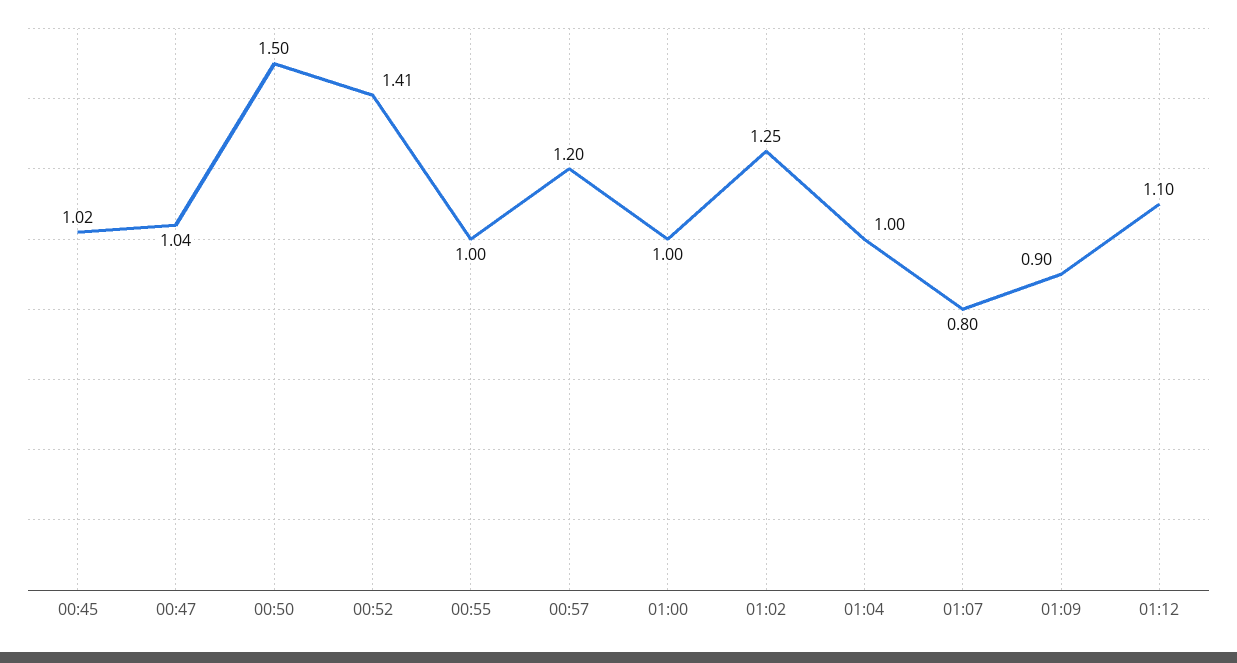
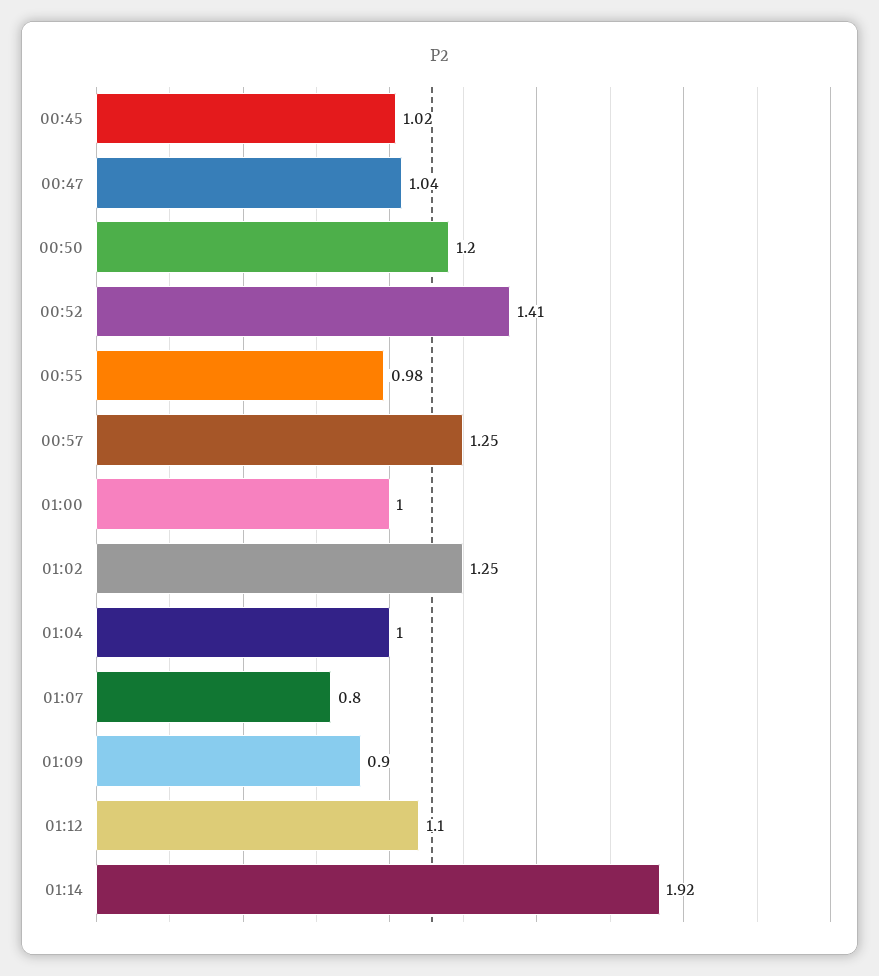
00:50: 1.5 -> 1.2
00:55: 1 -> 0.98
00:57: 1.2 -> 1.25
01:14: none -> 1.92

